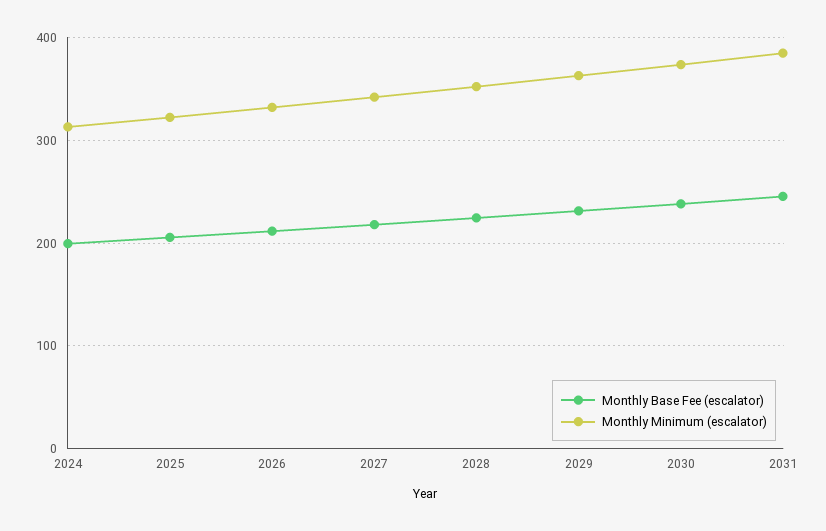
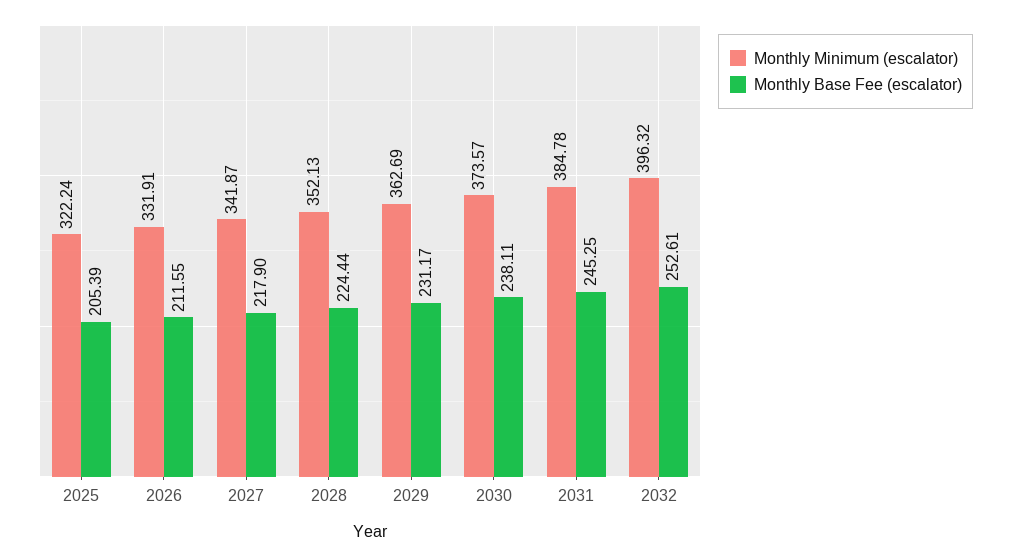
Monthly Base Fee (escalator), 2024: 200 -> none
Monthly Minimum (escalator), 2024: 310 -> none
Monthly Minimum (escalator), 2032: none -> 396.32
Monthly Base Fee (escalator), 2032: none -> 252.61

